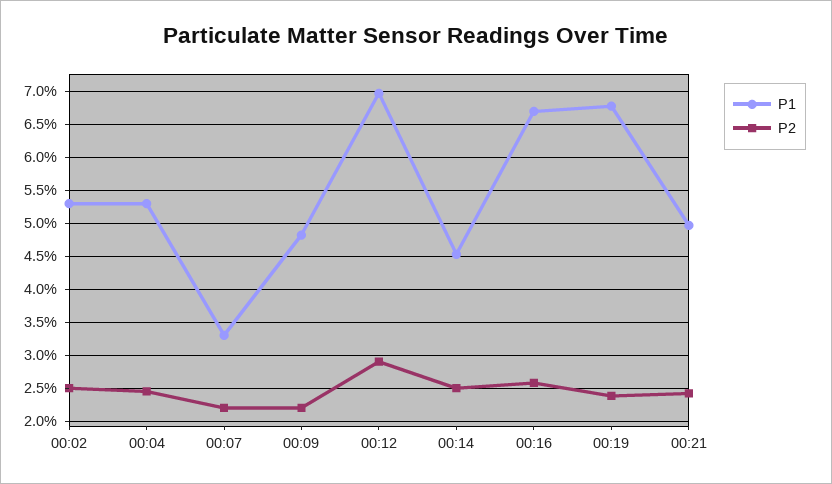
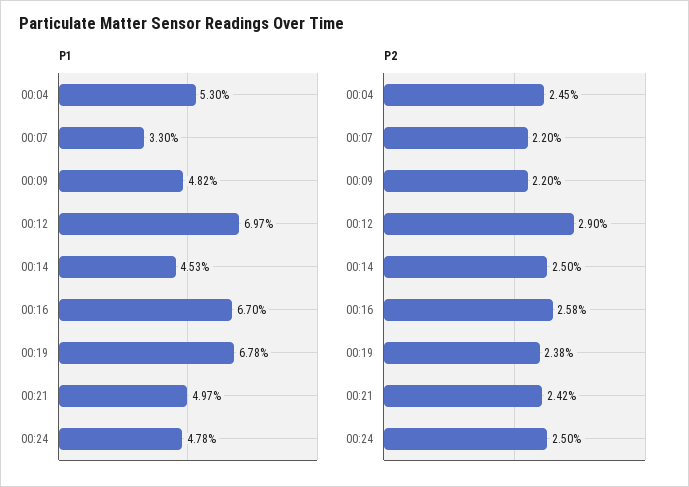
P1, 00:02: 5.3 -> none
P2, 00:02: 2.5 -> none
P1, 00:24: none -> 4.78
P2, 00:24: none -> 2.5

